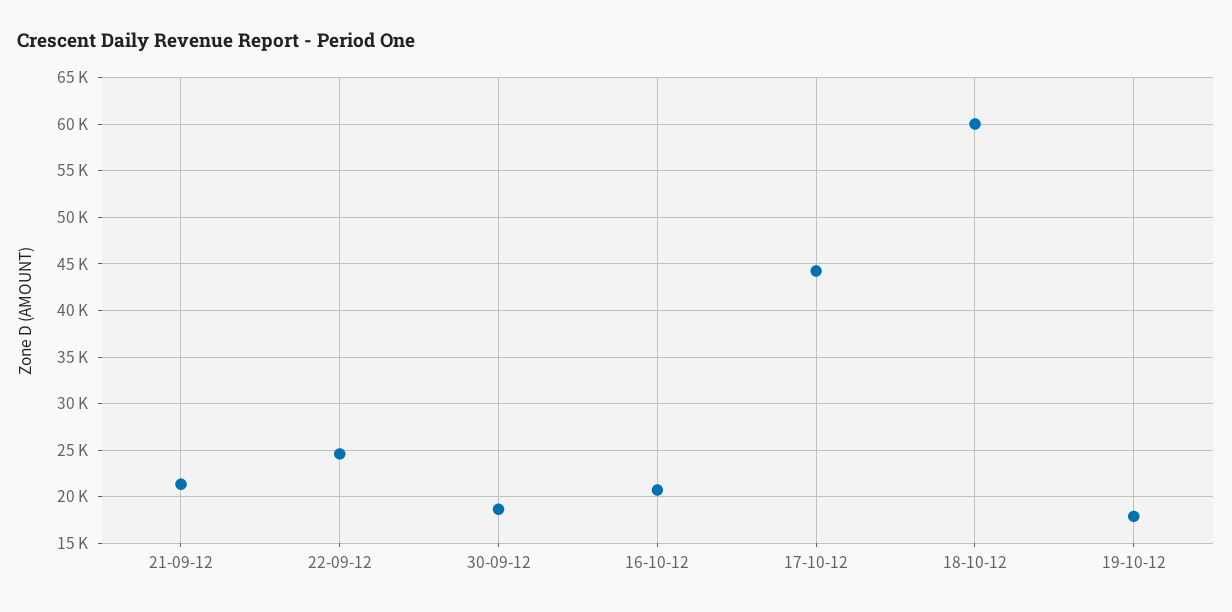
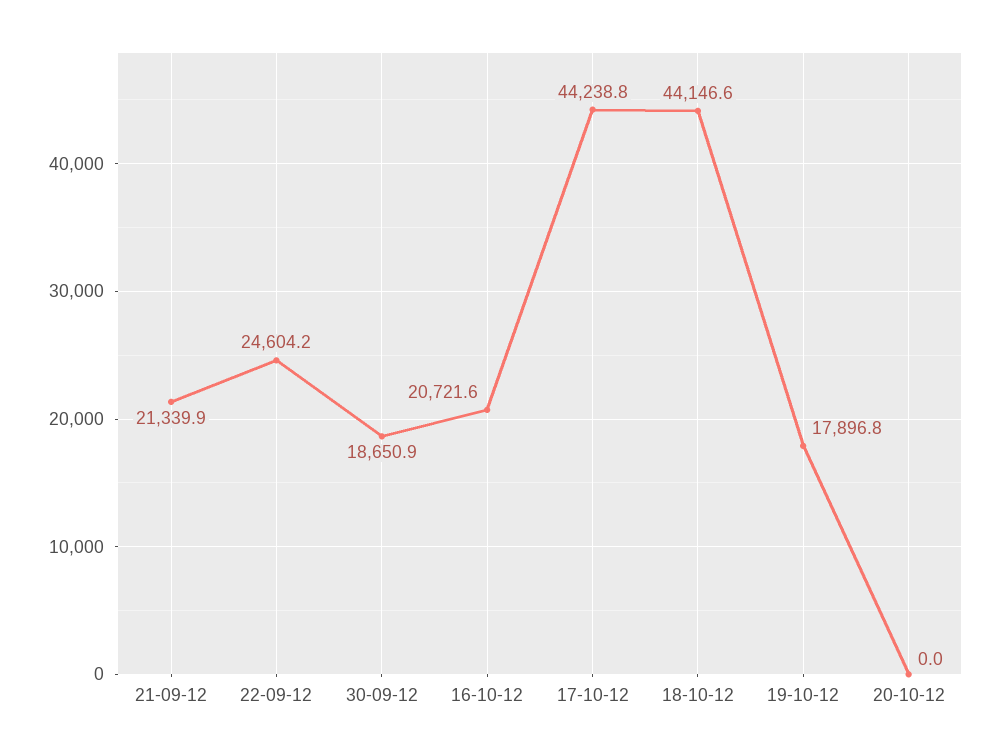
18-10-12: 60000 -> 44146.6
20-10-12: none -> 0

